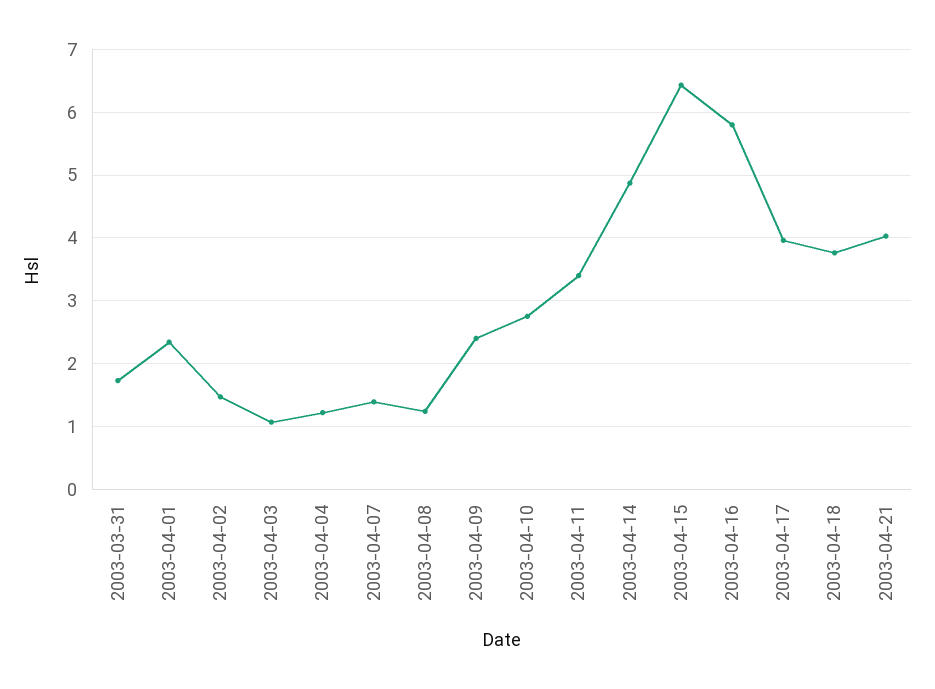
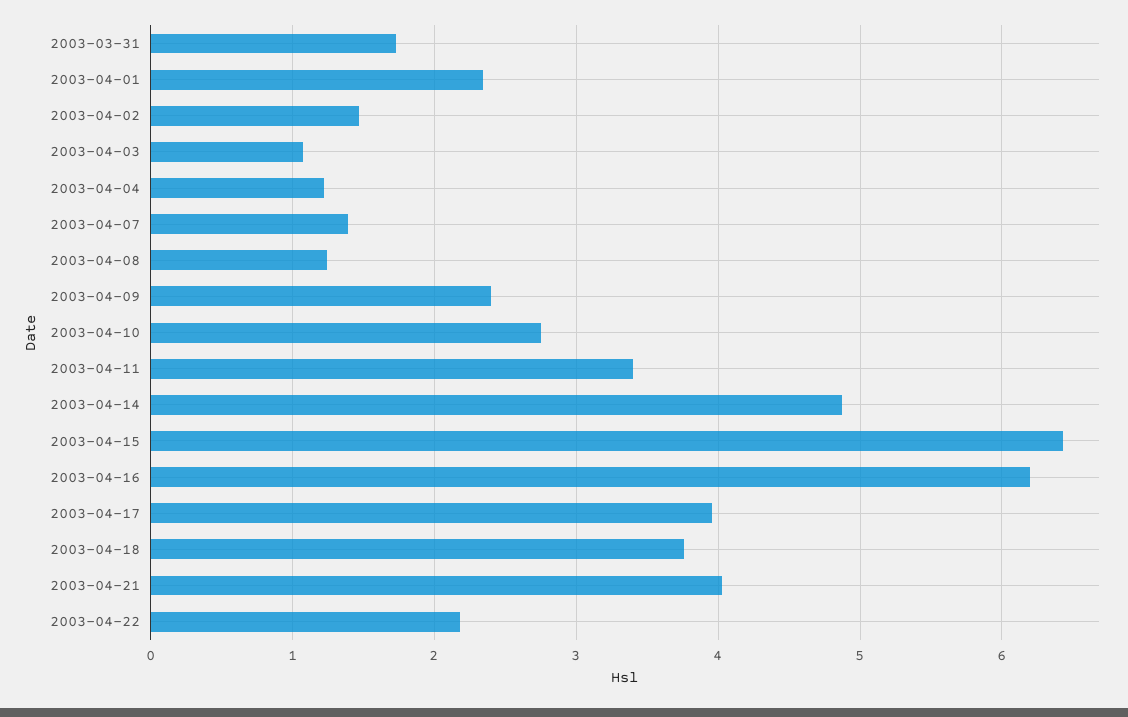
2003-04-16: 5.8 -> 6.2
2003-04-22: none -> 2.2

